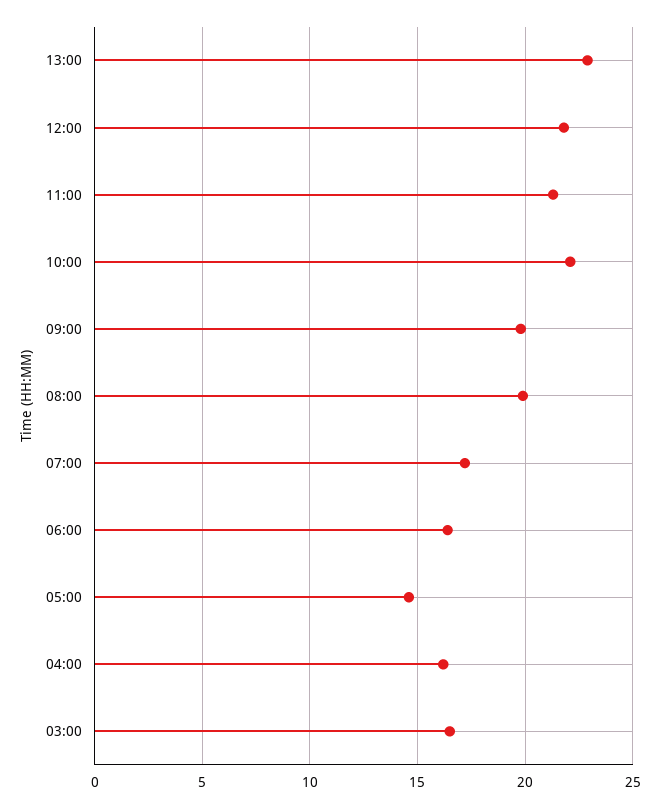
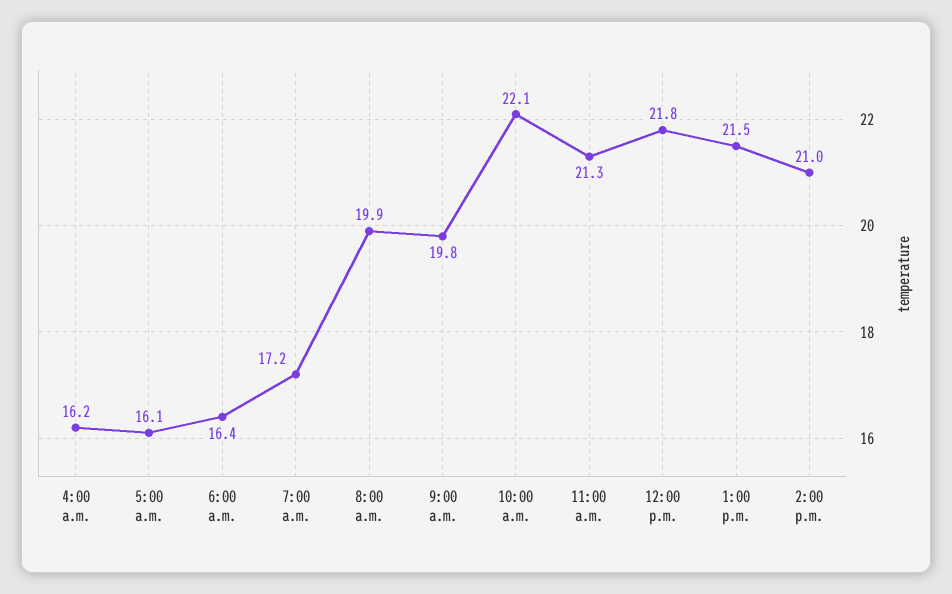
13:00: 23 -> 21.5
05:00: 14.5 -> 16.1
03:00: 16.5 -> none
2:00 p.m.: none -> 21

